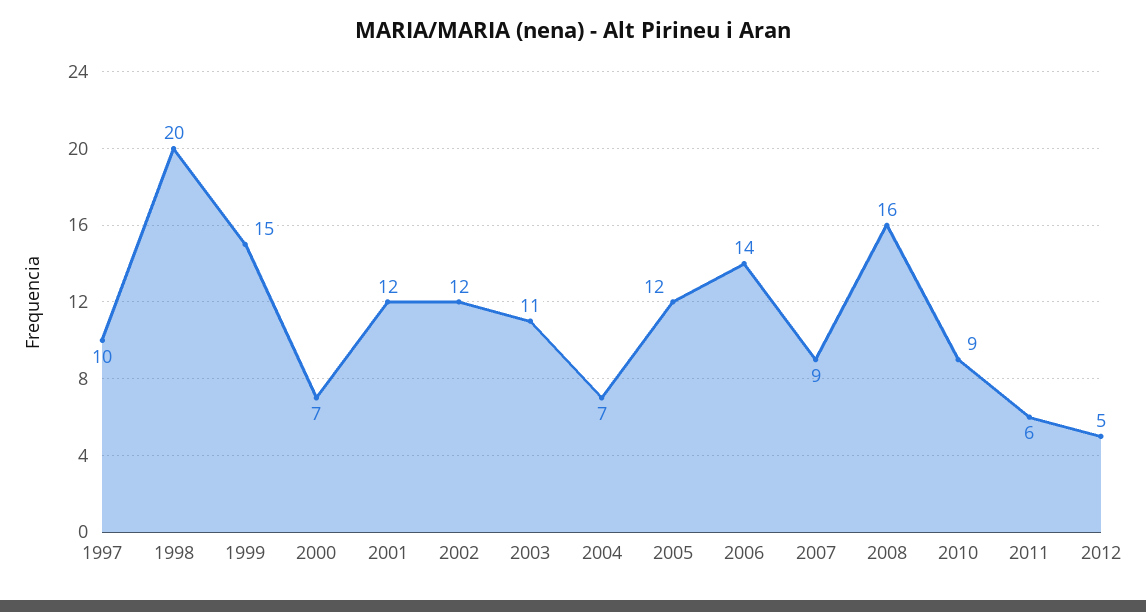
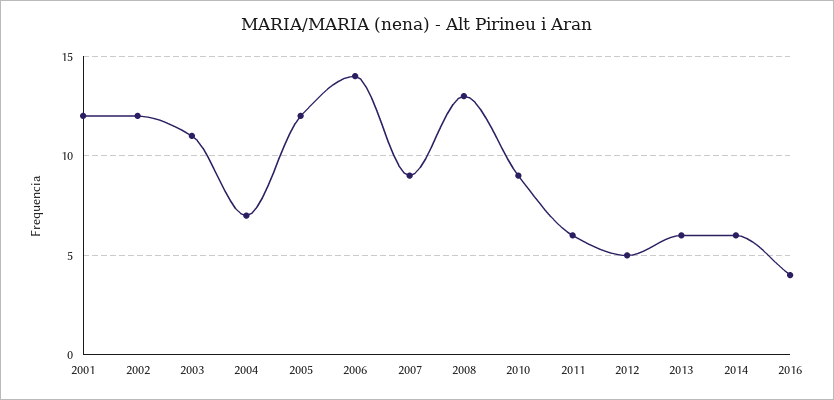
1997: 10 -> none
1998: 20 -> none
1999: 15 -> none
2000: 7 -> none
2008: 16 -> 13
2013: none -> 6
2014: none -> 6
2016: none -> 4

